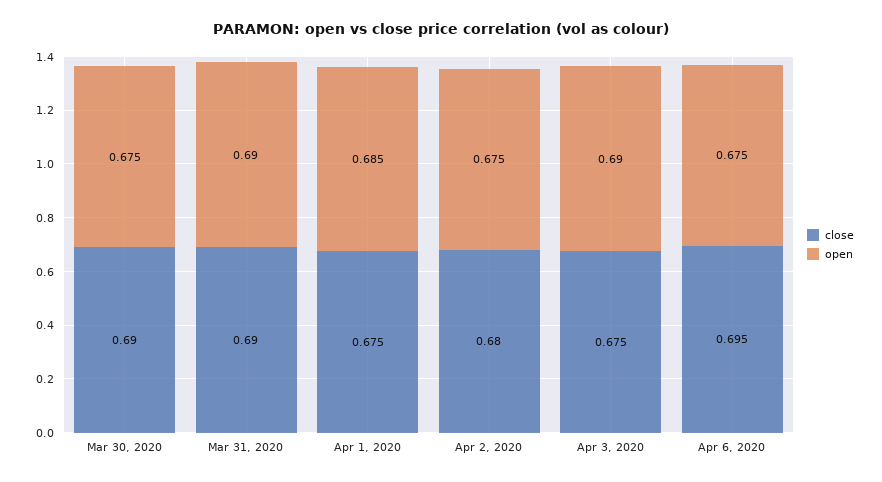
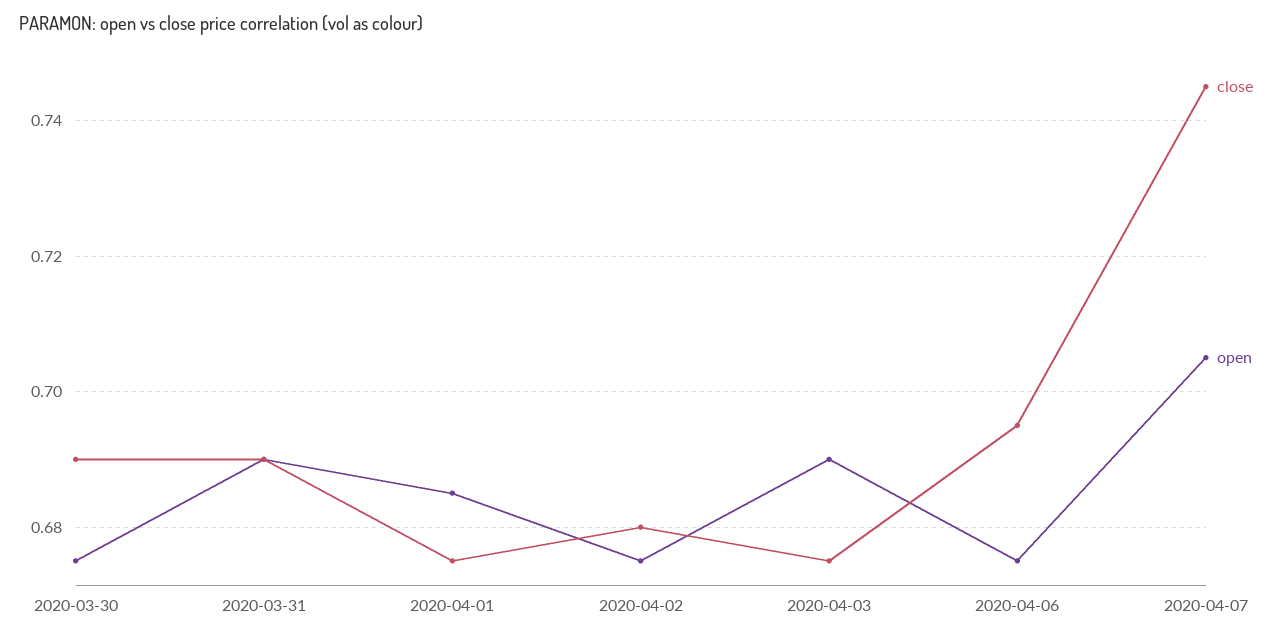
close, 2020-04-07: none -> 0.745
open, 2020-04-07: none -> 0.705

